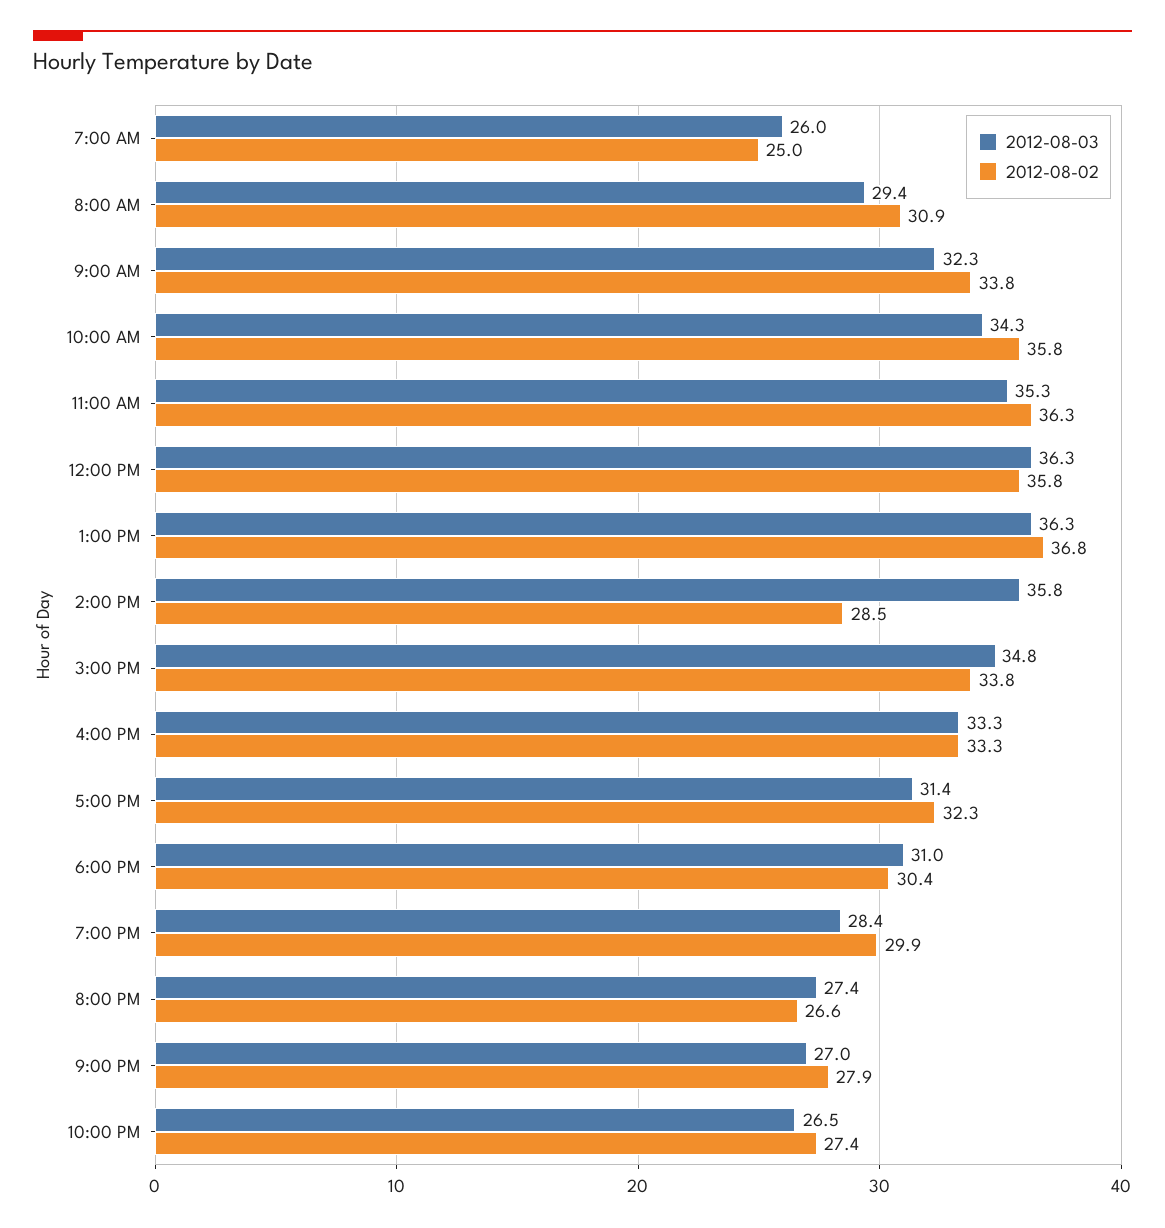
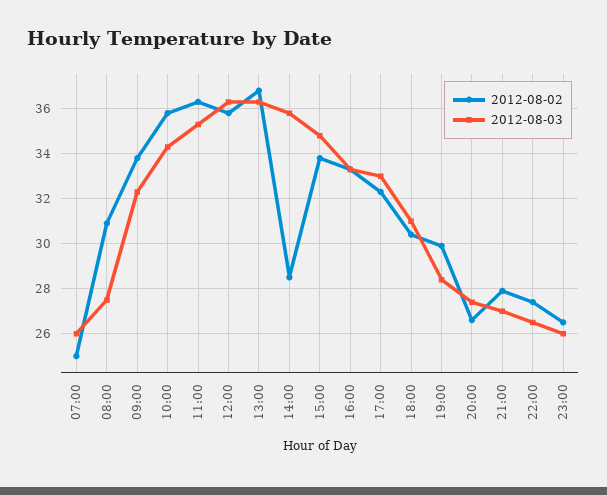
2012-08-03, 8:00 AM: 29.4 -> 27.5
2012-08-03, 5:00 PM: 31.4 -> 33
2012-08-02, 23:00: none -> 26.5
2012-08-03, 23:00: none -> 26

